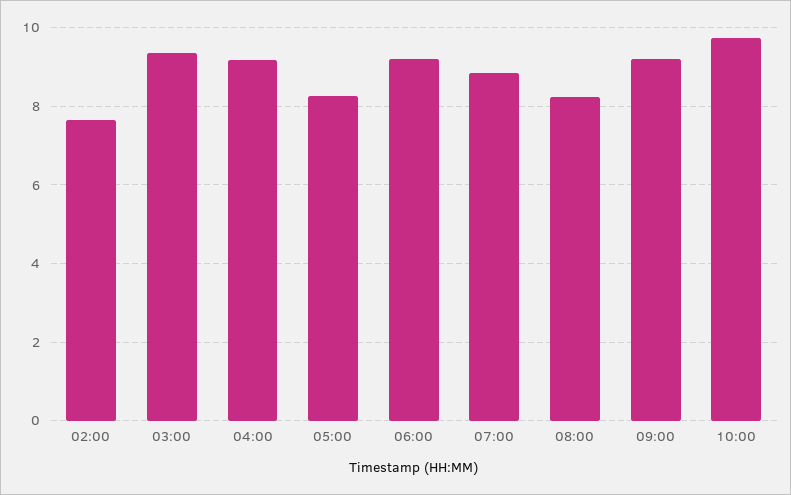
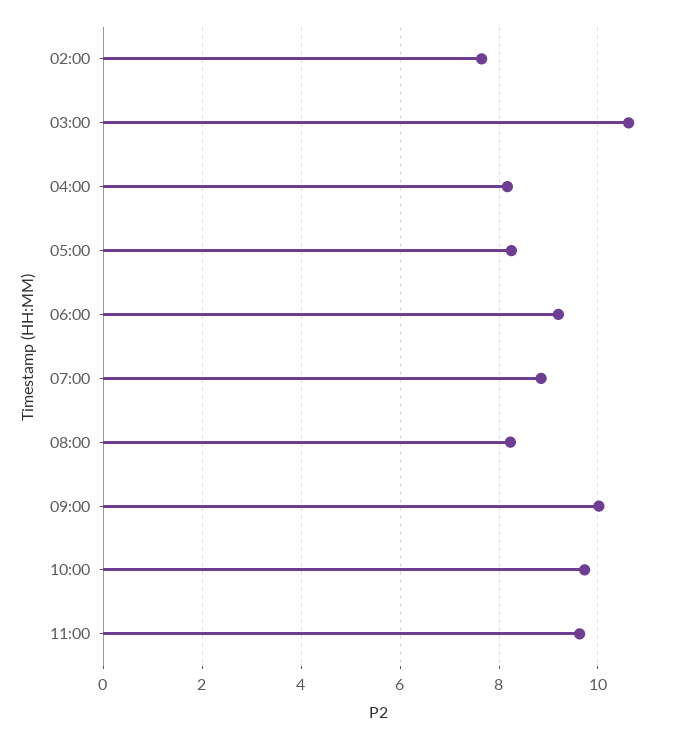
03:00: 9.4 -> 10.6
04:00: 9.2 -> 8.2
09:00: 9.2 -> 10
11:00: none -> 9.6

